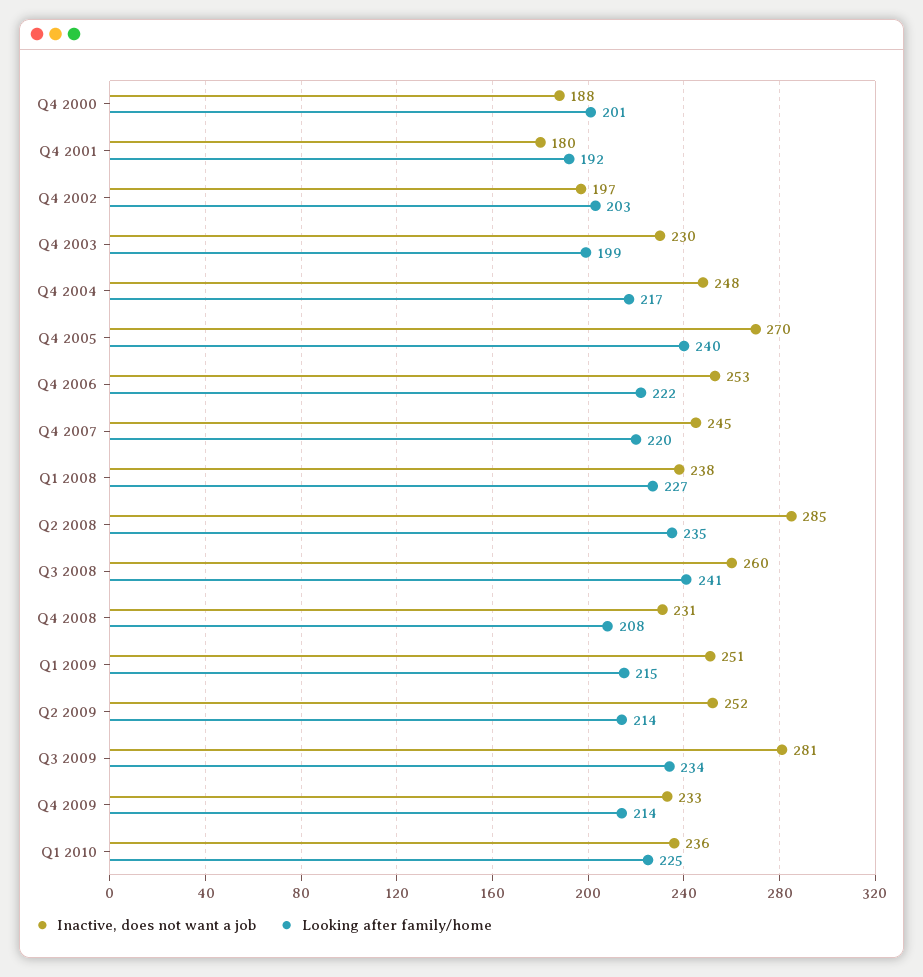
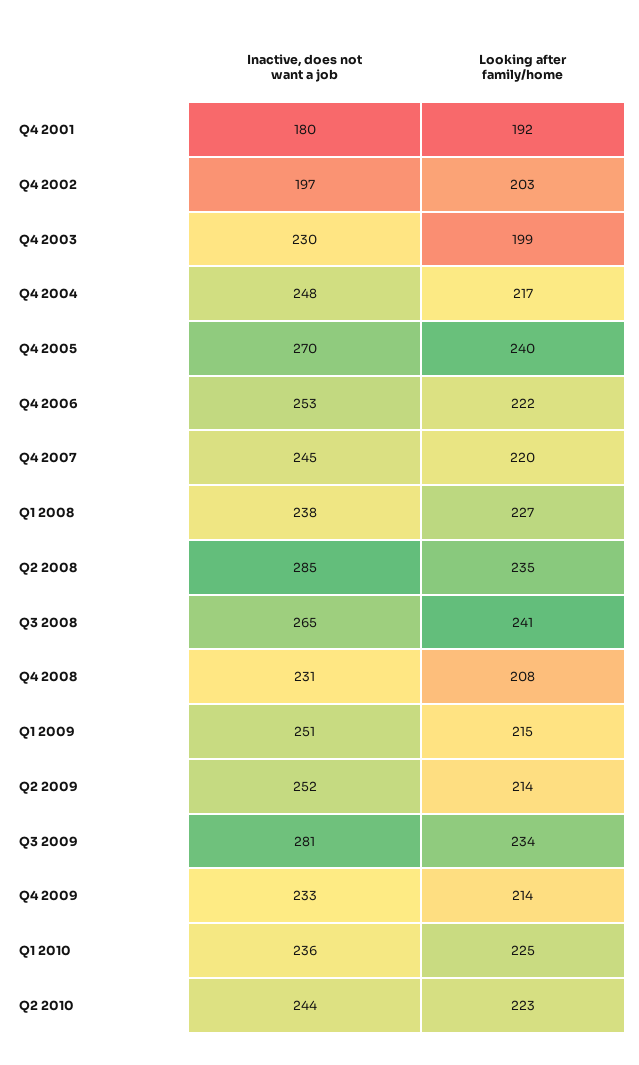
Inactive, does not want a job, Q4 2000: 188 -> none
Looking after family/home, Q4 2000: 201 -> none
Inactive, does not want a job, Q3 2008: 260 -> 265
Inactive, does not want a job, Q2 2010: none -> 244
Looking after family/home, Q2 2010: none -> 223

